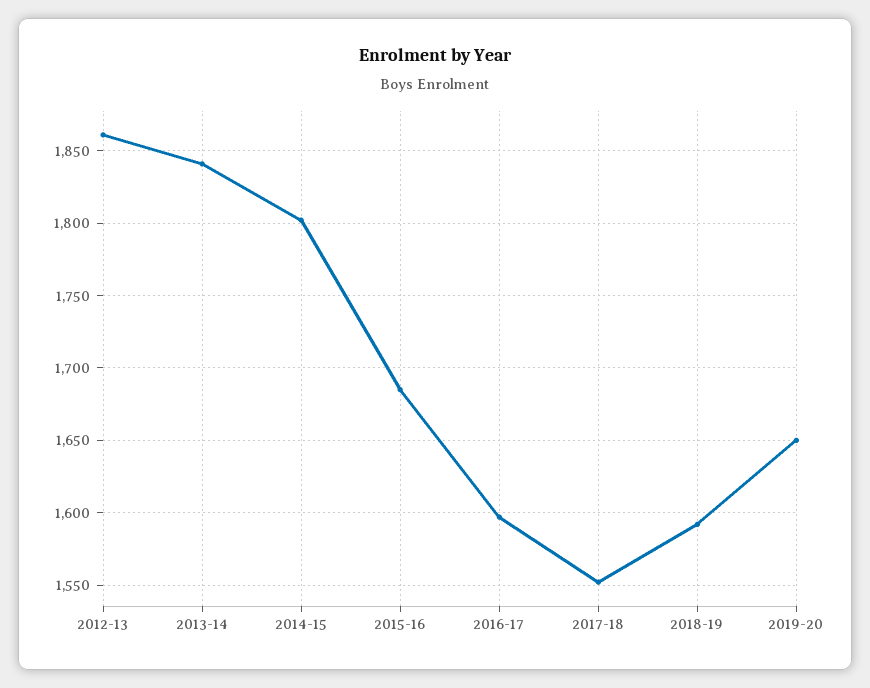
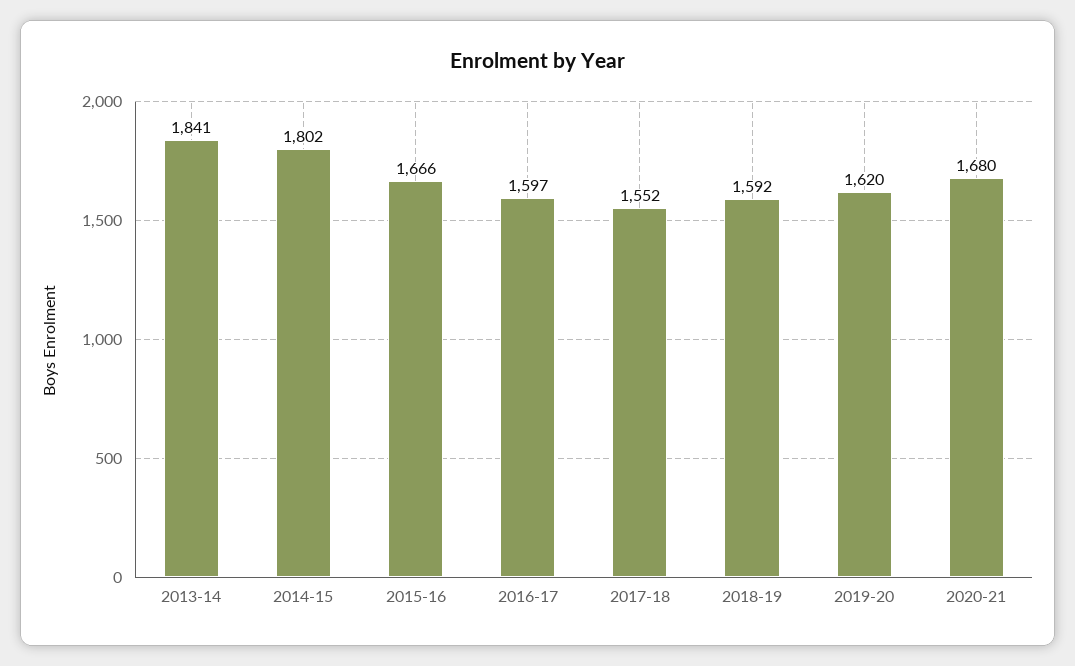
2012-13: 1860 -> none
2015-16: 1685 -> 1666
2019-20: 1650 -> 1620
2020-21: none -> 1680

